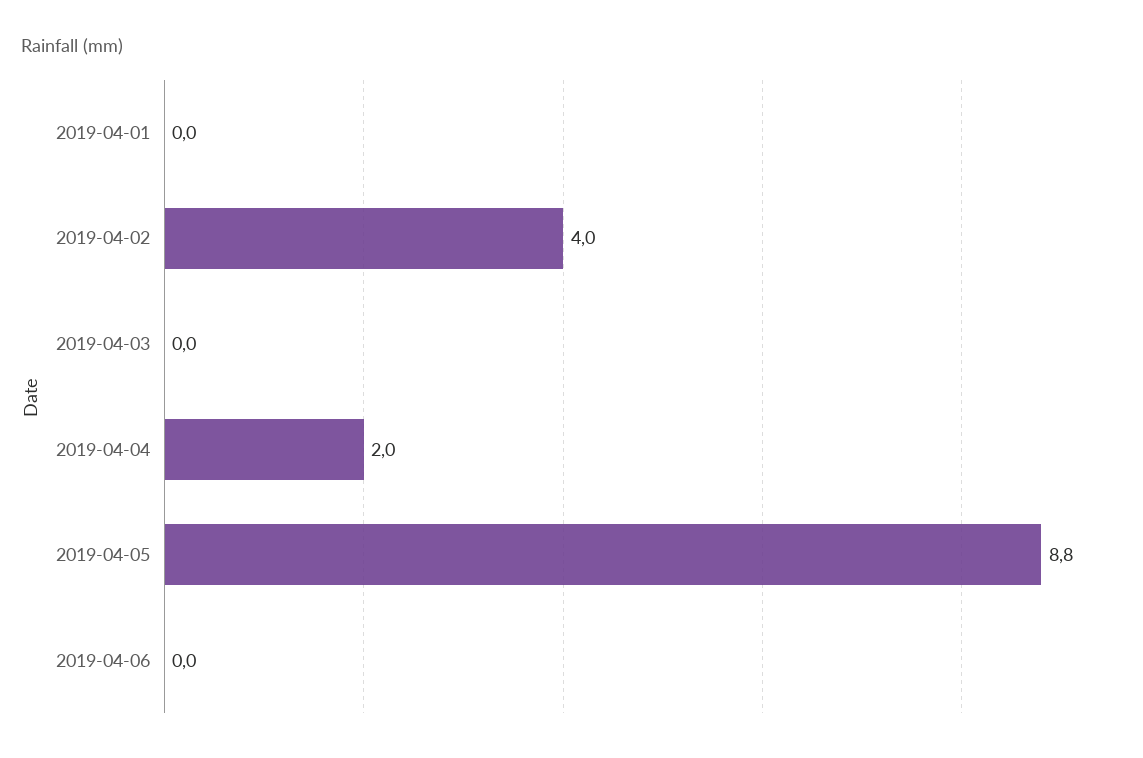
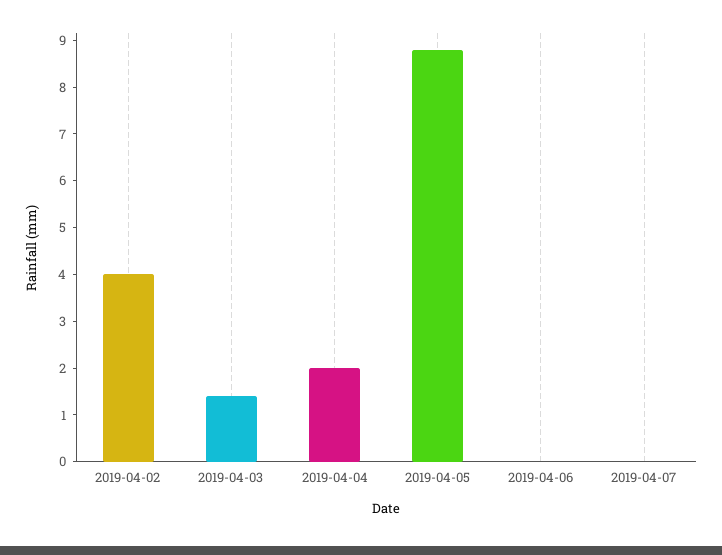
2019-04-01: 0 -> none
2019-04-03: 0 -> 1.5
2019-04-07: none -> 0

